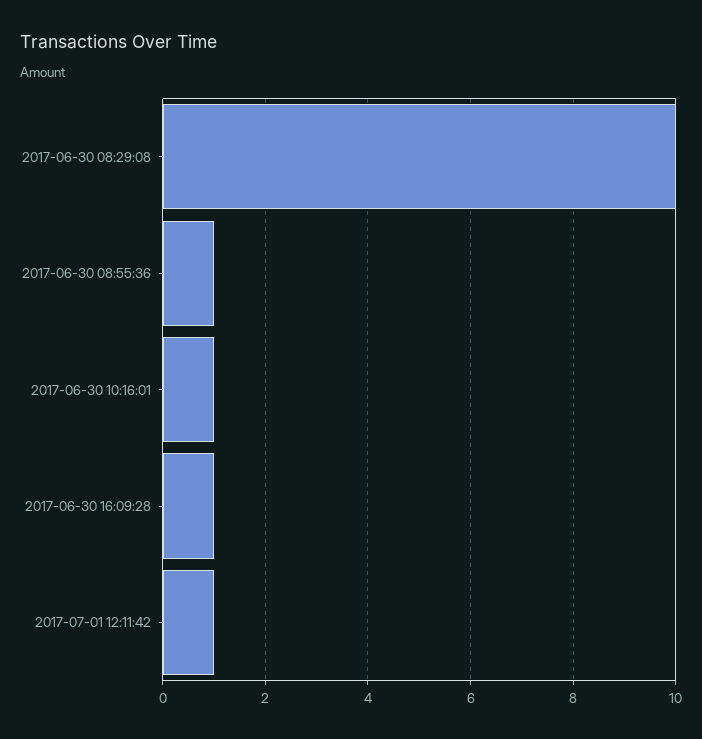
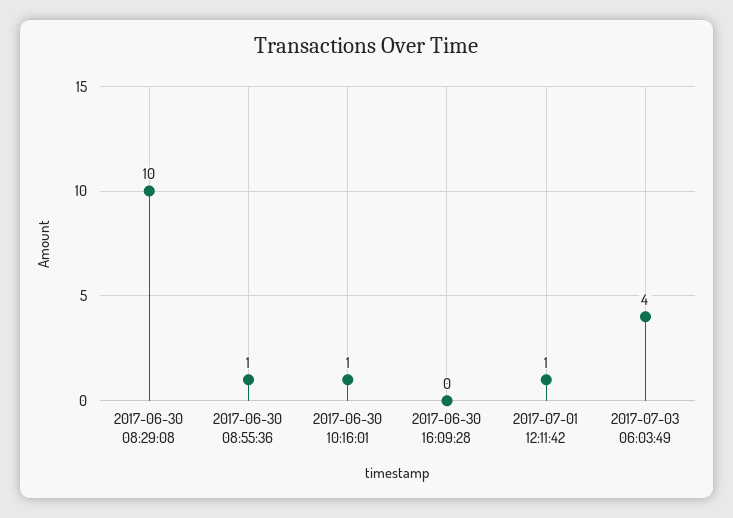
2017-06-30 16:09:28: 1 -> 0
2017-07-03 06:03:49: none -> 4

